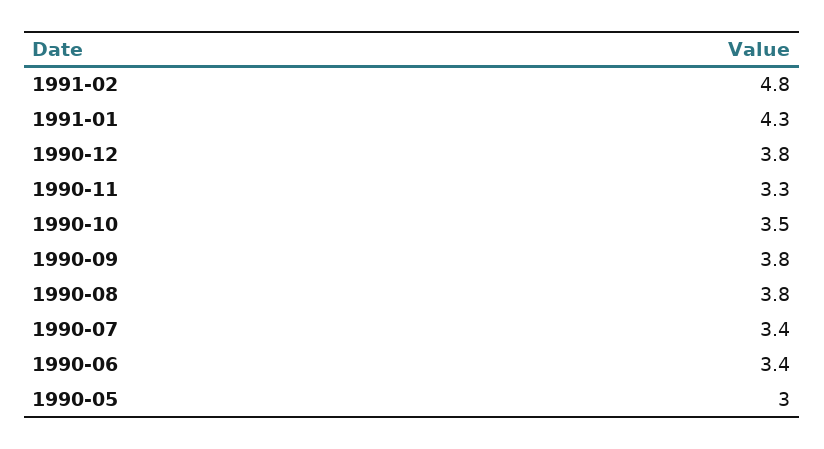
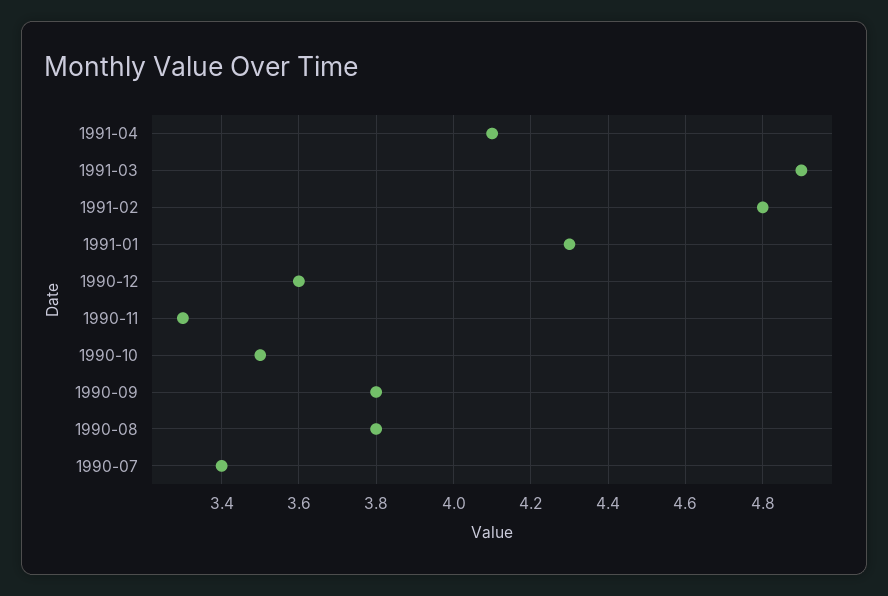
1990-12: 3.8 -> 3.6
1990-06: 3.4 -> none
1990-05: 3 -> none
1991-04: none -> 4.1
1991-03: none -> 4.9

